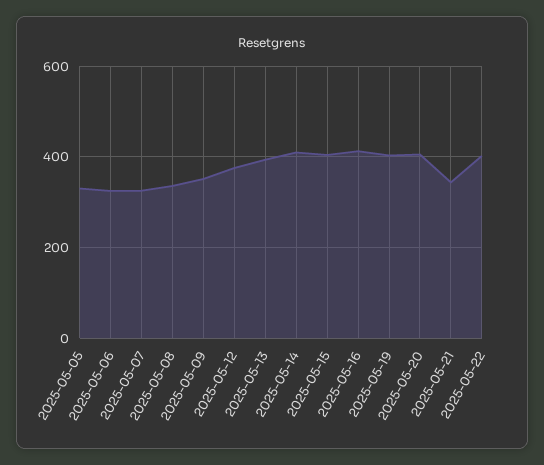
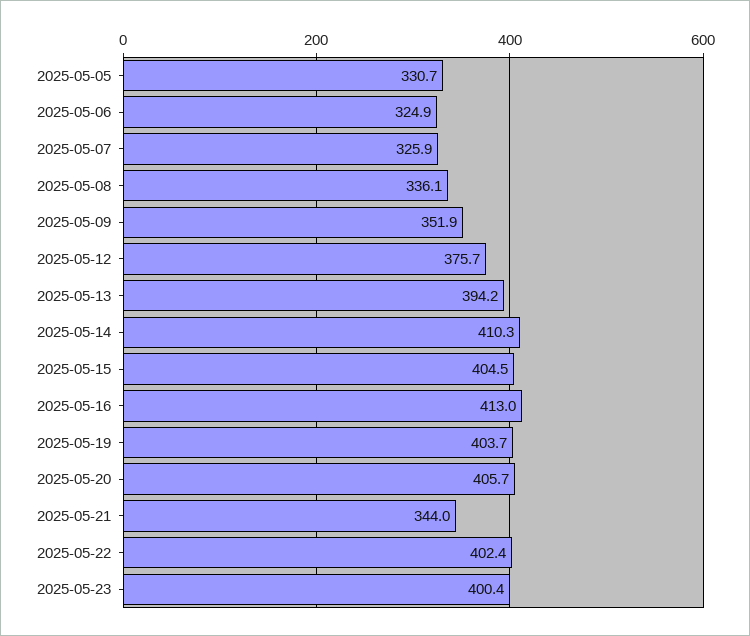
2025-05-23: none -> 400.4

